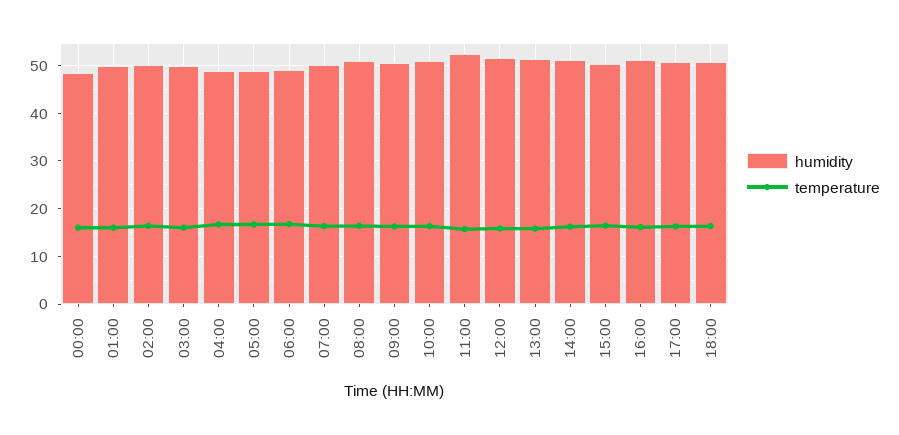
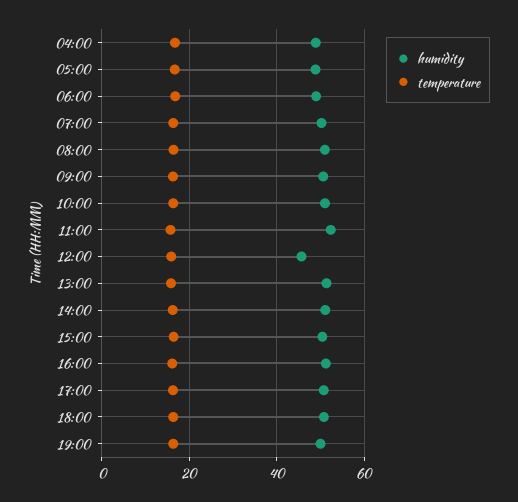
humidity, 00:00: 48 -> none
temperature, 00:00: 16 -> none
humidity, 01:00: 50 -> none
temperature, 01:00: 16 -> none
humidity, 02:00: 50 -> none
temperature, 02:00: 16 -> none
humidity, 03:00: 50 -> none
temperature, 03:00: 16 -> none
humidity, 12:00: 52 -> 46
humidity, 19:00: none -> 50
temperature, 19:00: none -> 16

